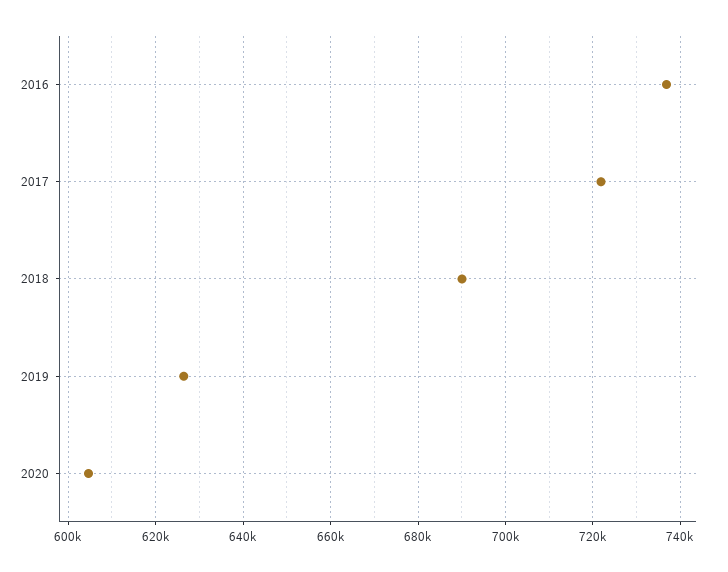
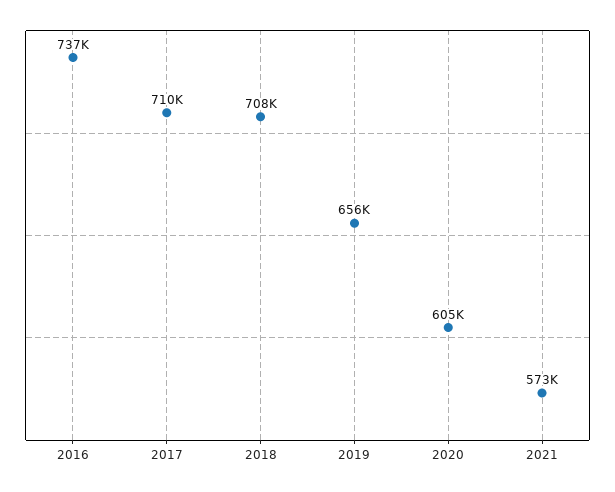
2017: 722000 -> 710000
2018: 690000 -> 708000
2019: 626000 -> 656000
2021: none -> 573000

